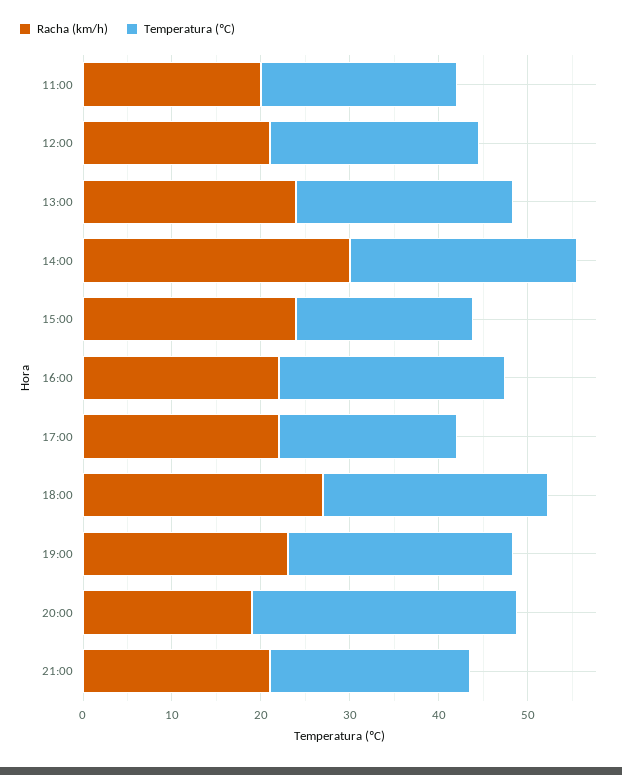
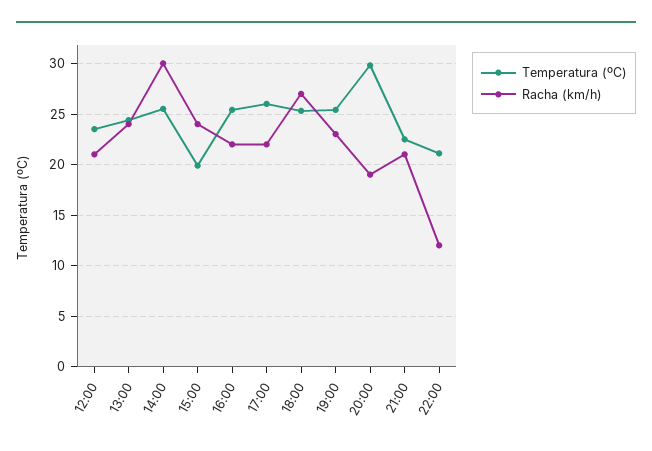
Racha (km/h), 11:00: 20 -> none
Temperatura (ºC), 11:00: 22 -> none
Temperatura (ºC), 17:00: 20 -> 26
Temperatura (ºC), 22:00: none -> 21
Racha (km/h), 22:00: none -> 12

